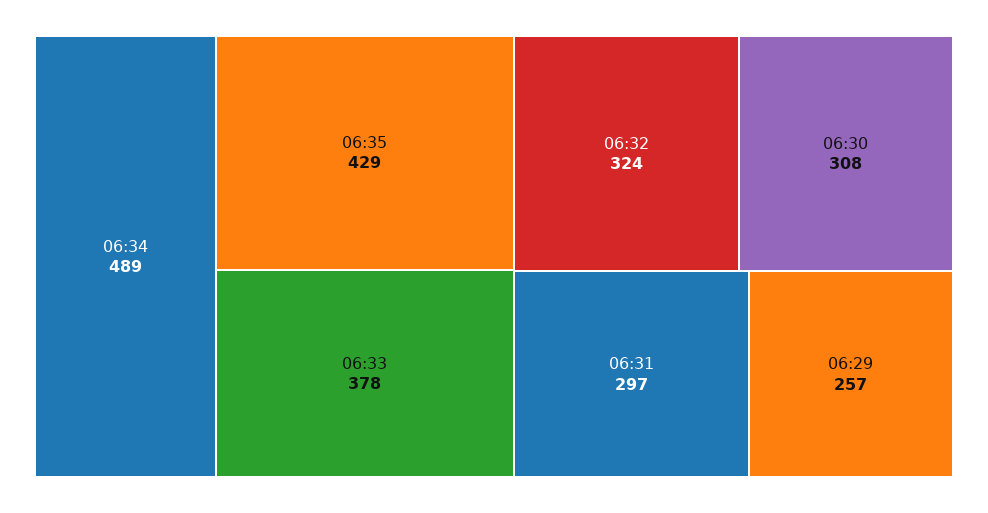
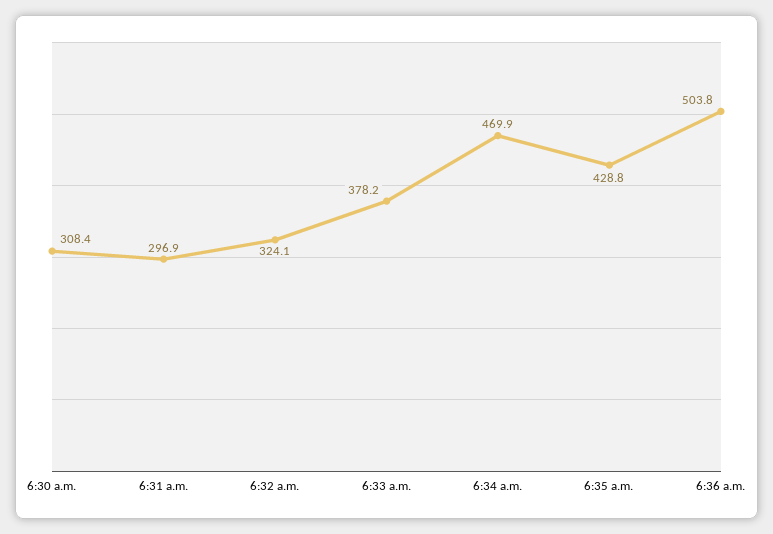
06:34: 489 -> 469.9
06:29: 257 -> none
6:36 a.m.: none -> 503.8

